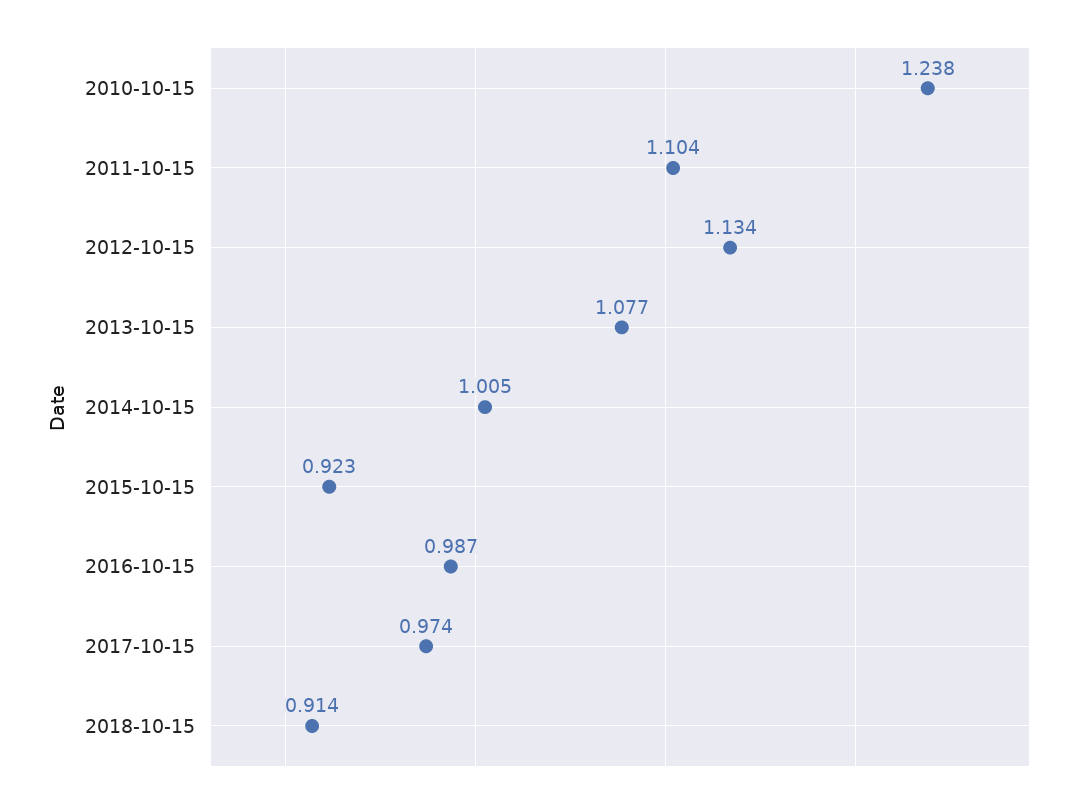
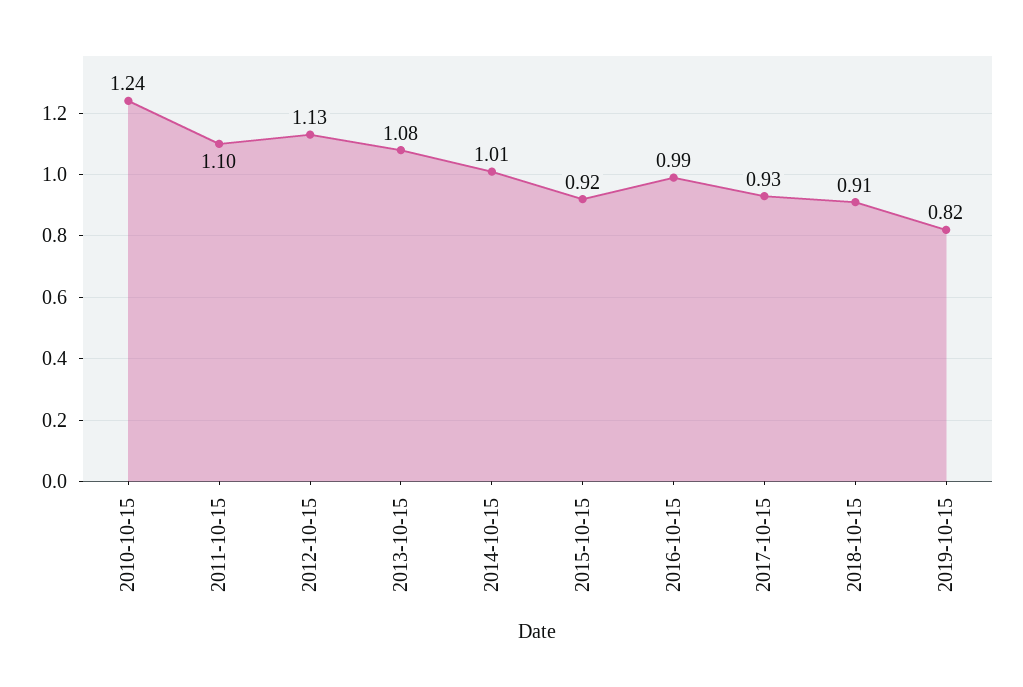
2017-10-15: 0.974 -> 0.93
2019-10-15: none -> 0.82

